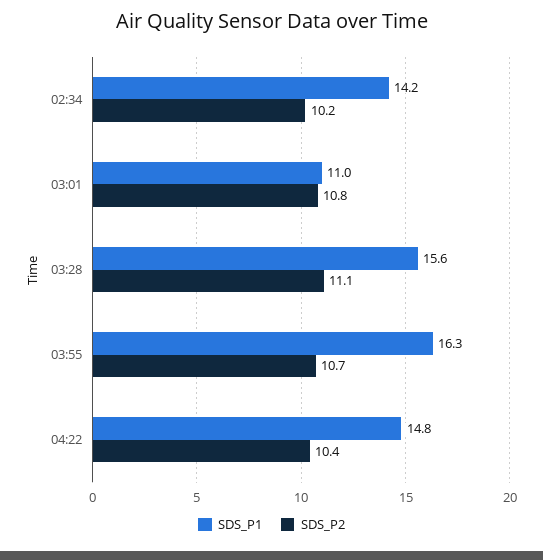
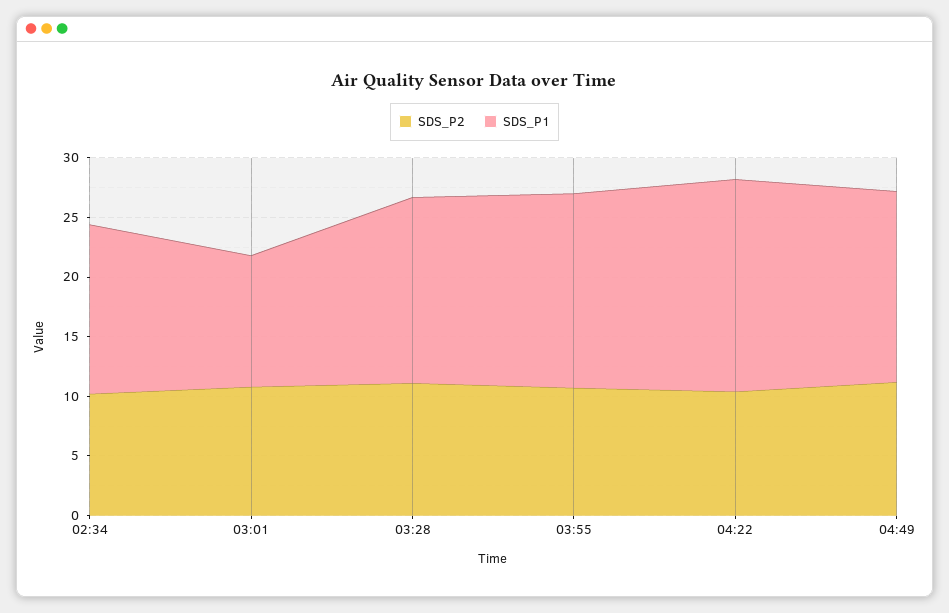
SDS_P1, 04:22: 14.8 -> 18
SDS_P2, 04:49: none -> 11
SDS_P1, 04:49: none -> 16

